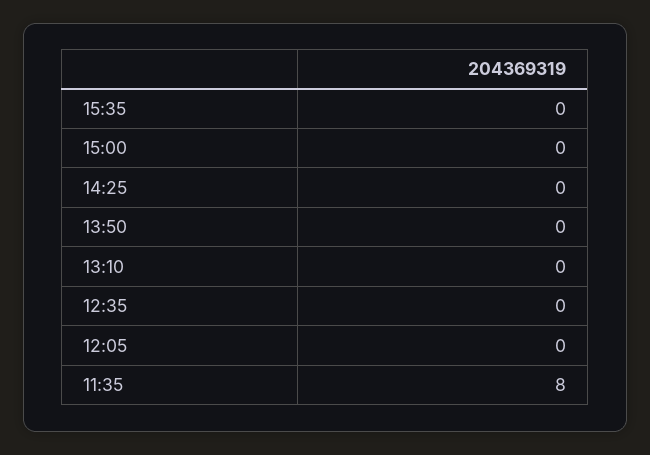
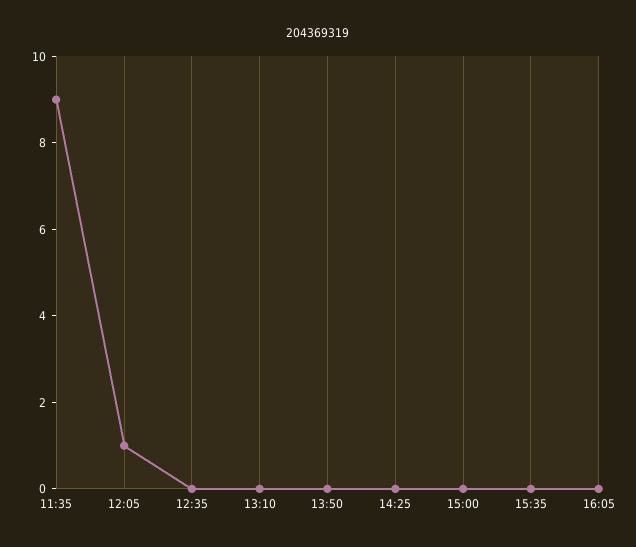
12:05: 0 -> 1
11:35: 8 -> 9
16:05: none -> 0

